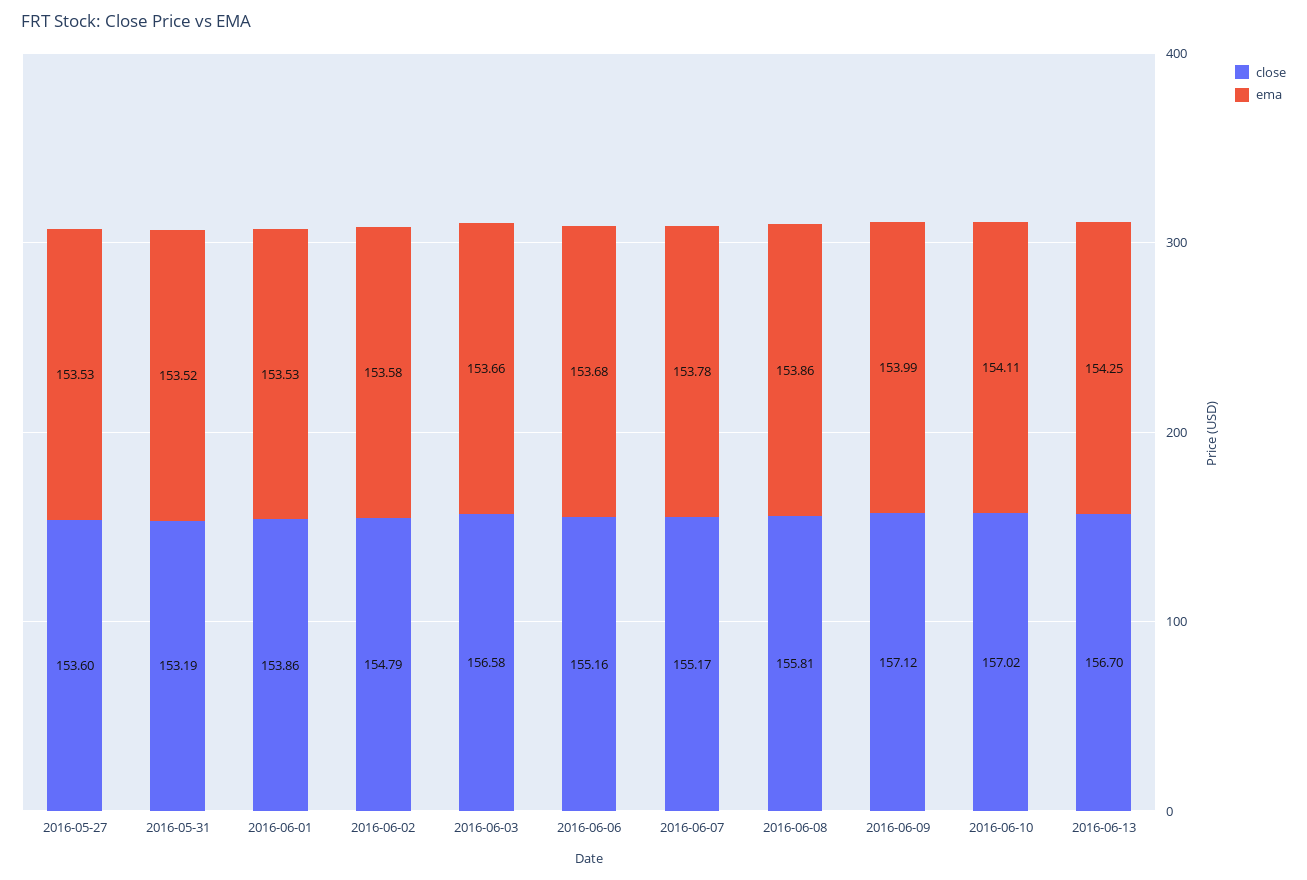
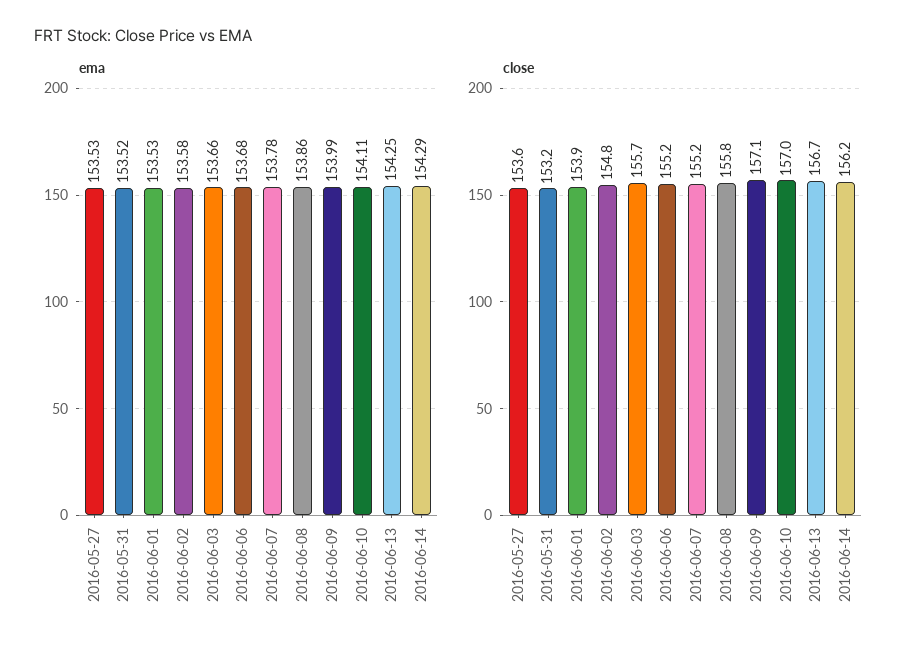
close, 2016-06-03: 156.58 -> 155.7
ema, 2016-06-14: none -> 154.29
close, 2016-06-14: none -> 156.2

